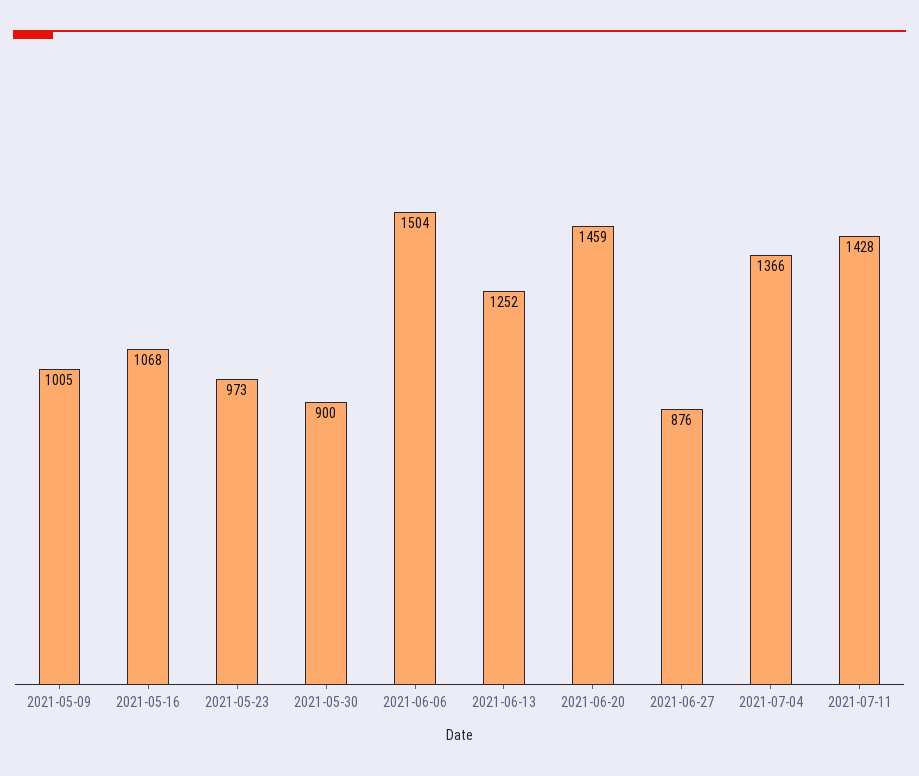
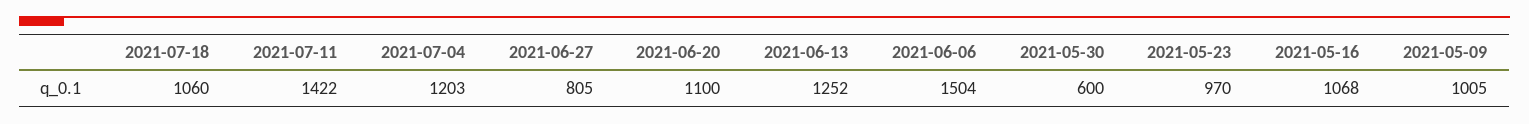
2021-05-23: 973 -> 970
2021-05-30: 900 -> 600
2021-06-20: 1459 -> 1100
2021-06-27: 876 -> 805
2021-07-04: 1366 -> 1203
2021-07-11: 1428 -> 1422
2021-07-18: none -> 1060

